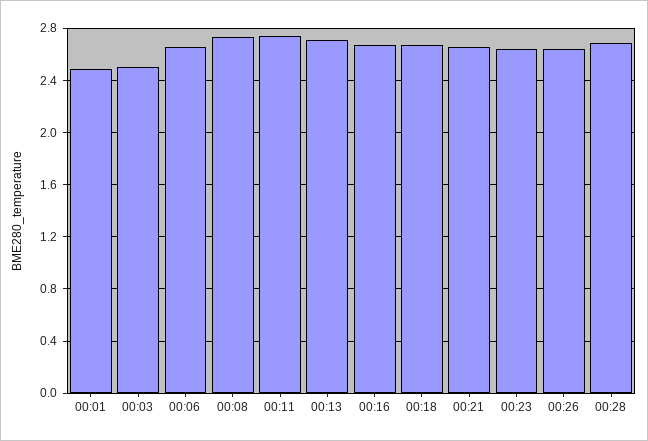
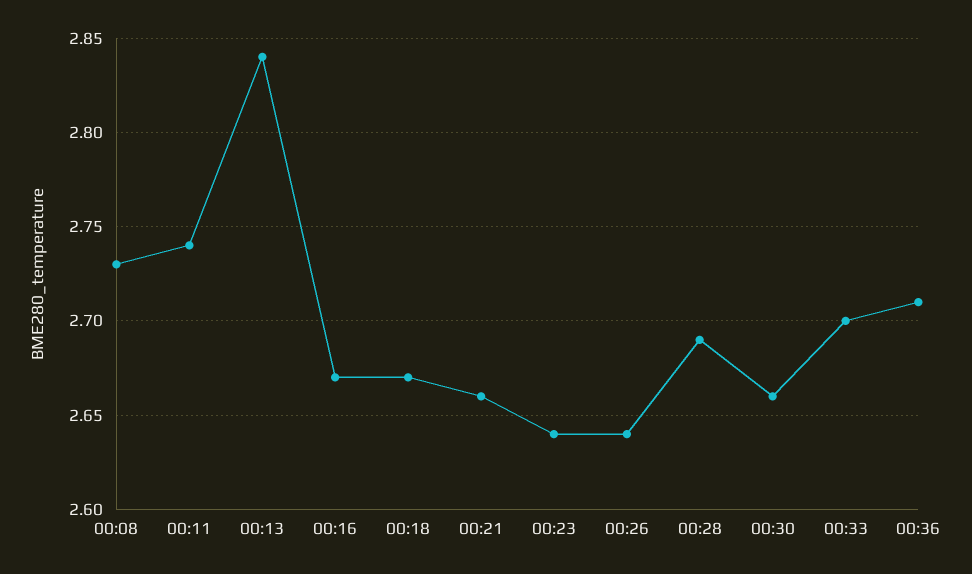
00:01: 2.5 -> none
00:03: 2.5 -> none
00:06: 2.65 -> none
00:13: 2.7 -> 2.84
00:30: none -> 2.66
00:33: none -> 2.7
00:36: none -> 2.71

